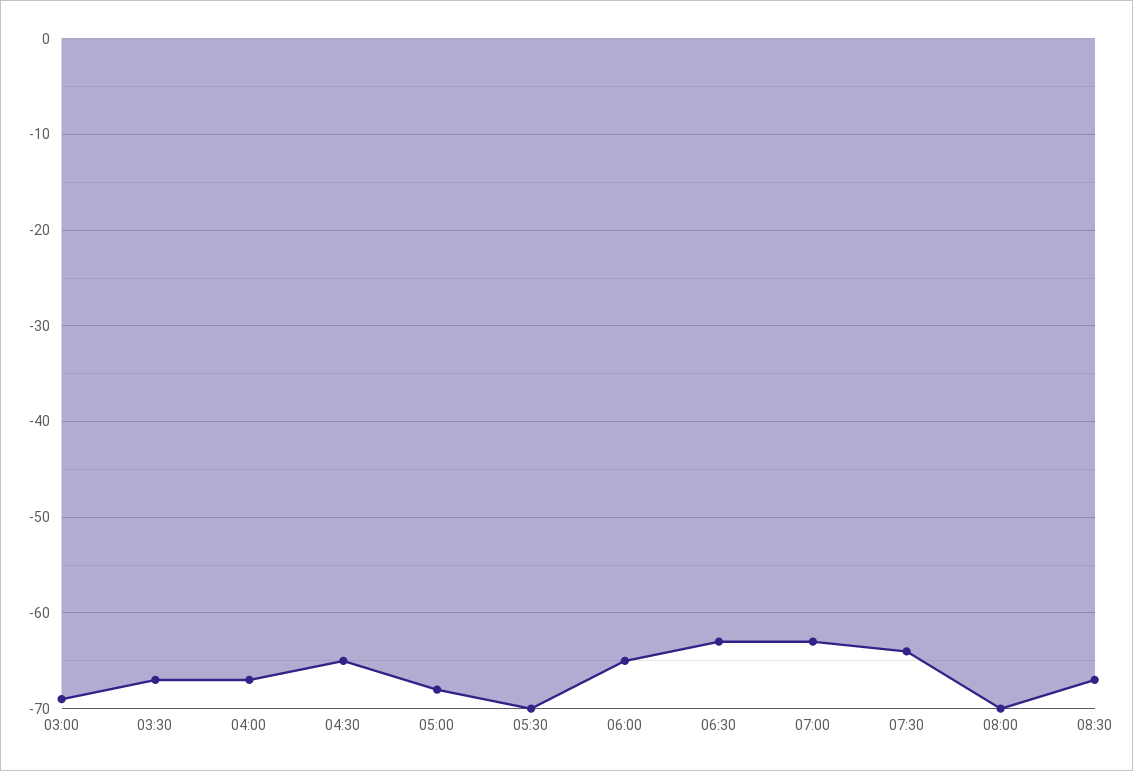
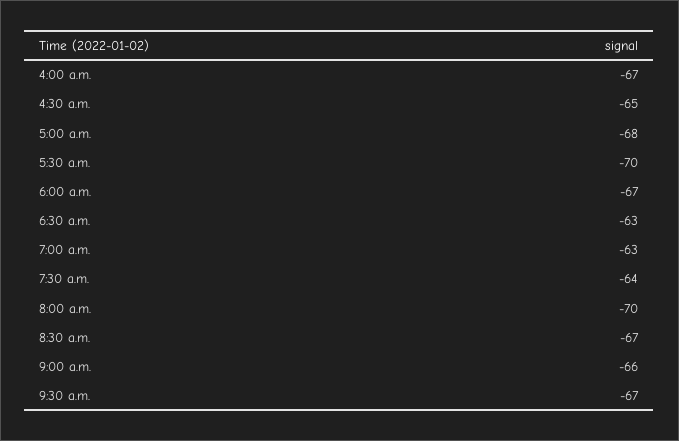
03:00: -69 -> none
03:30: -67 -> none
06:00: -65 -> -67
9:00 a.m.: none -> -66
9:30 a.m.: none -> -67

